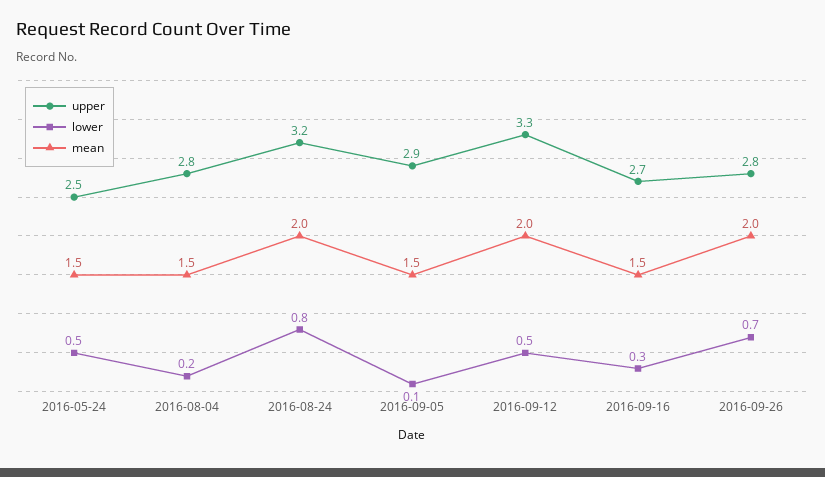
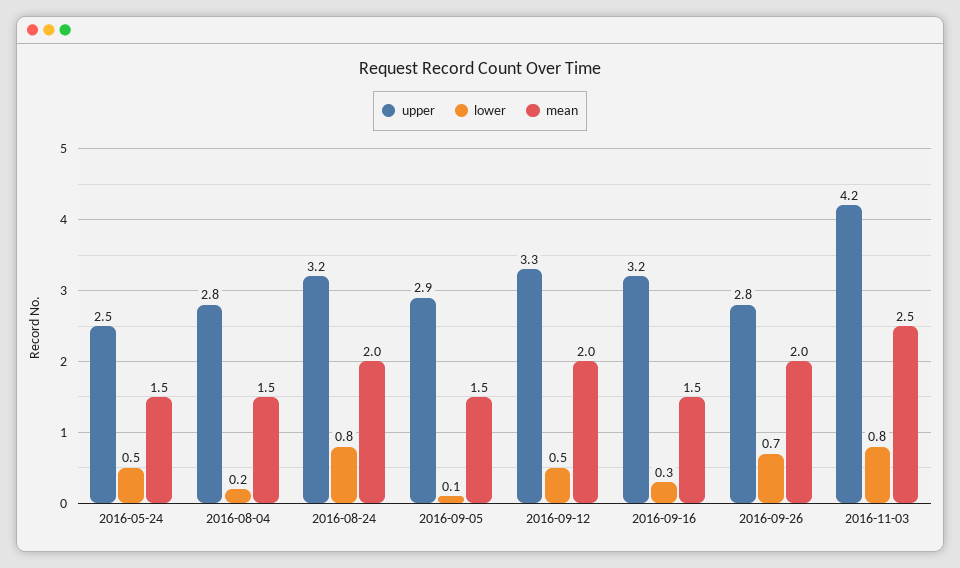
upper, 2016-09-16: 2.7 -> 3.2
upper, 2016-11-03: none -> 4.2
lower, 2016-11-03: none -> 0.8
mean, 2016-11-03: none -> 2.5

